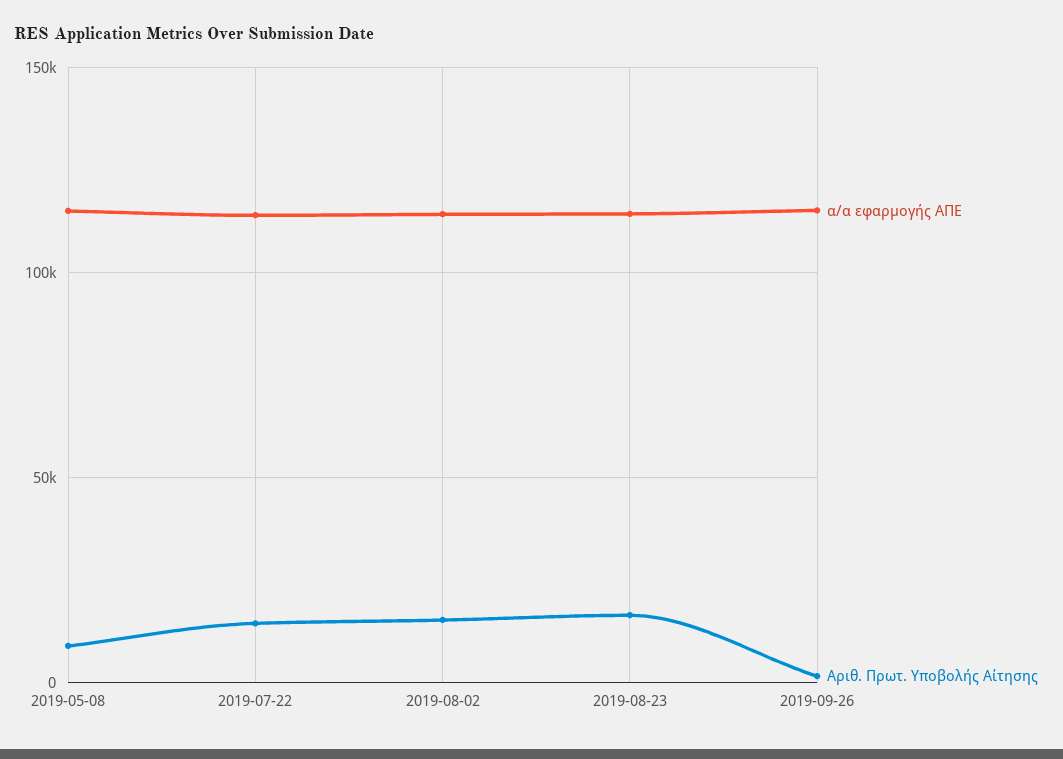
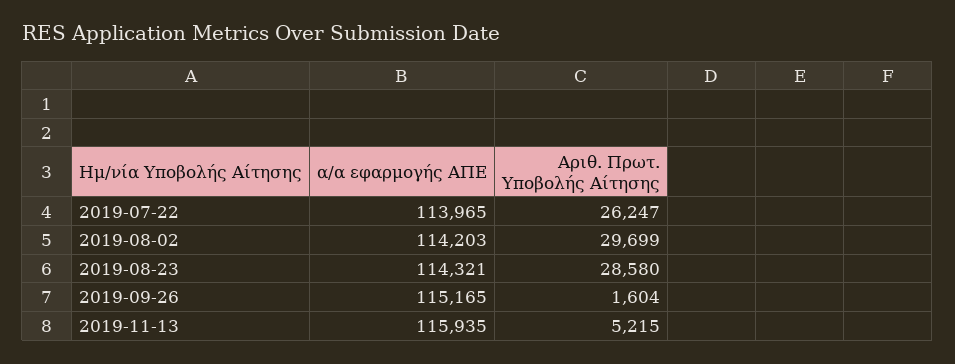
α/α εφαρμογής ΑΠΕ, 2019-05-08: 115000 -> none
Αριθ. Πρωτ. Υποβολής Αίτησης, 2019-05-08: 10000 -> none
Αριθ. Πρωτ. Υποβολής Αίτησης, 2019-07-22: 15000 -> 26247
Αριθ. Πρωτ. Υποβολής Αίτησης, 2019-08-02: 15000 -> 29699
Αριθ. Πρωτ. Υποβολής Αίτησης, 2019-08-23: 15000 -> 28580
α/α εφαρμογής ΑΠΕ, 2019-11-13: none -> 115935
Αριθ. Πρωτ. Υποβολής Αίτησης, 2019-11-13: none -> 5215

